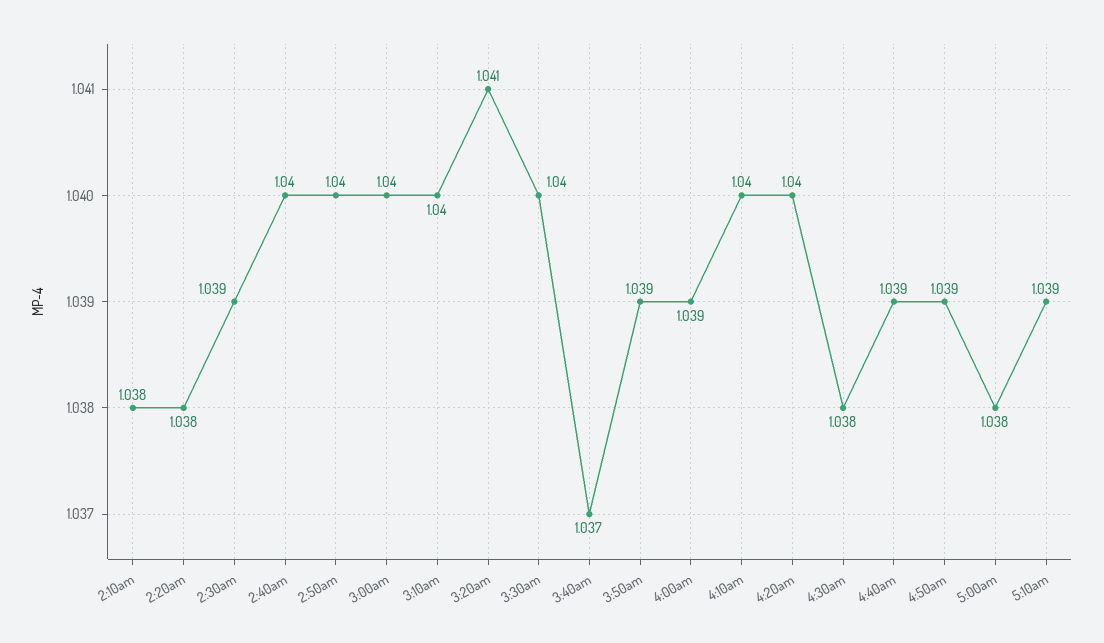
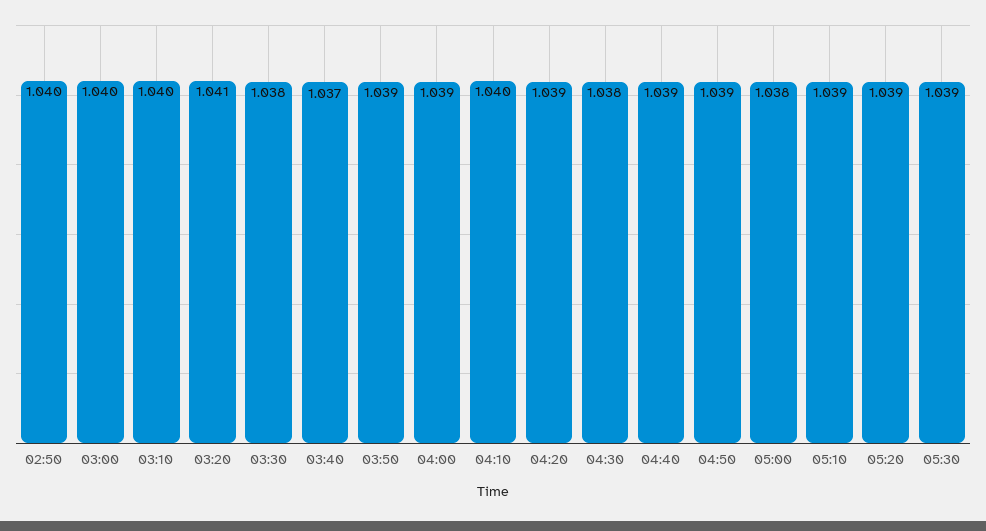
2:10am: 1.038 -> none
2:20am: 1.038 -> none
2:30am: 1.039 -> none
2:40am: 1.04 -> none
3:30am: 1.04 -> 1.038
4:20am: 1.04 -> 1.039
05:20: none -> 1.039
05:30: none -> 1.039

